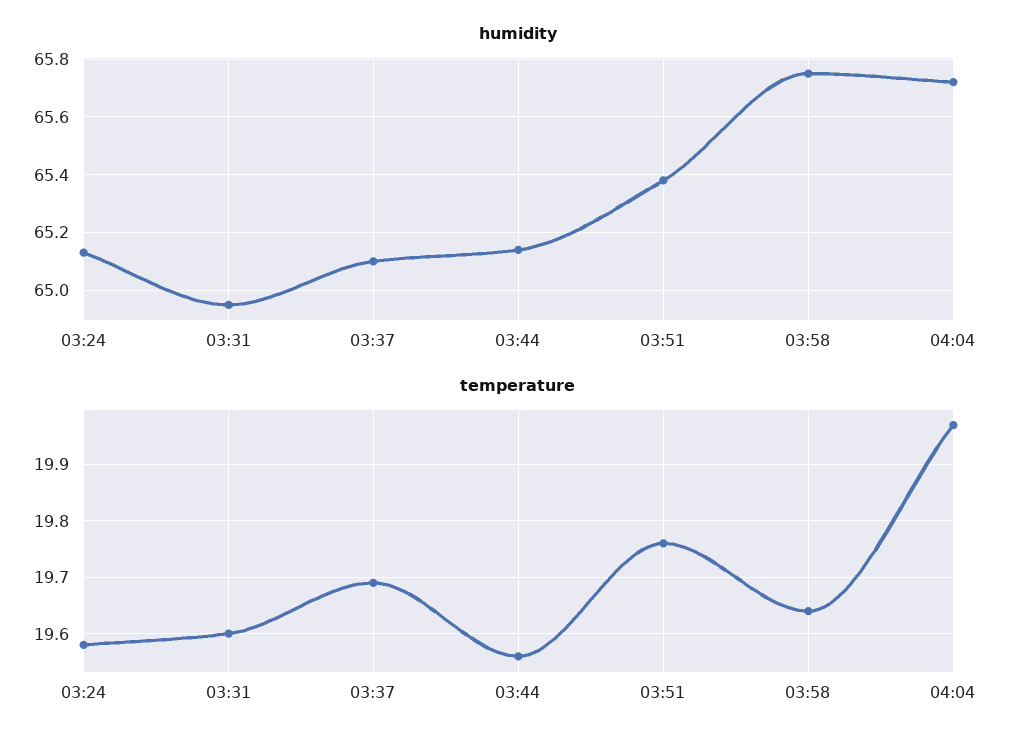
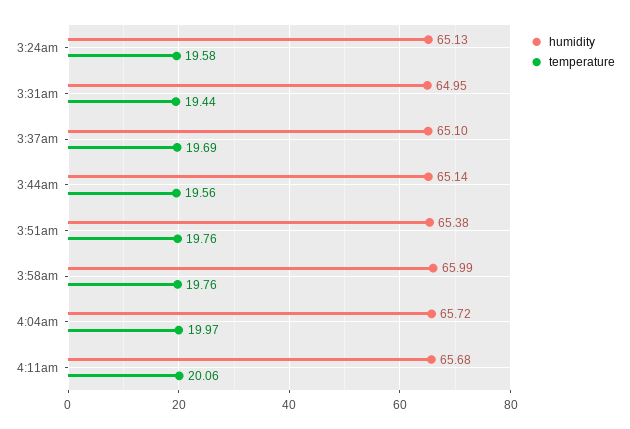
humidity, 03:58: 65.75 -> 65.99
temperature, 03:31: 19.6 -> 19.44
temperature, 03:58: 19.65 -> 19.76
humidity, 4:11am: none -> 65.68
temperature, 4:11am: none -> 20.06

